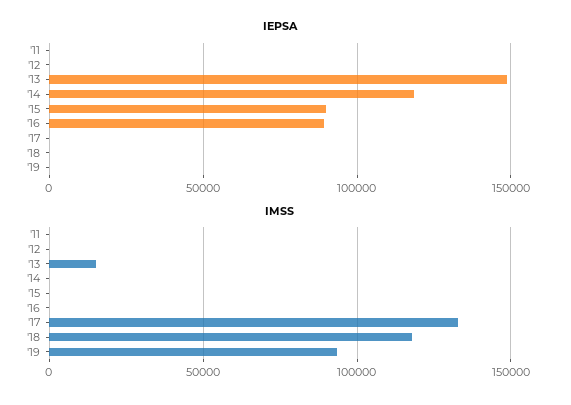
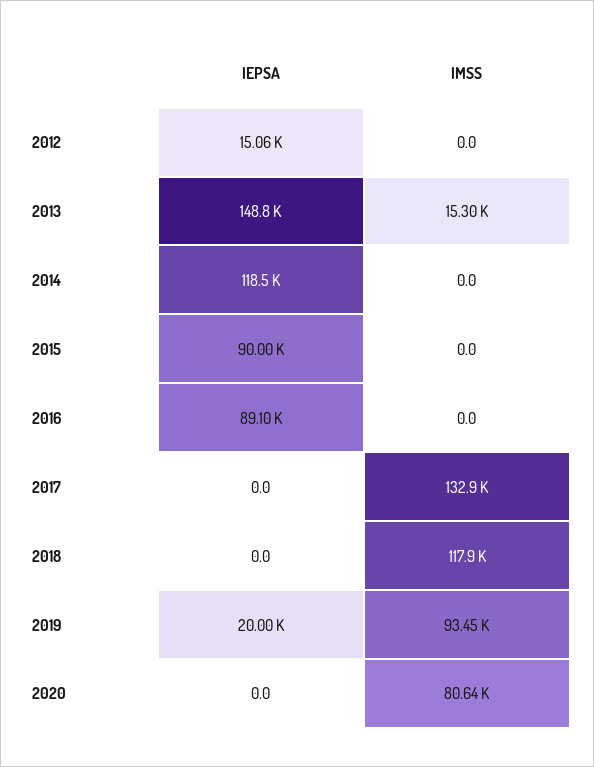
IEPSA, '11: 0 -> none
IEPSA, '12: 0 -> 15060
IEPSA, '19: 0 -> 20000
IMSS, '11: 0 -> none
IEPSA, 2020: none -> 0
IMSS, 2020: none -> 80640

